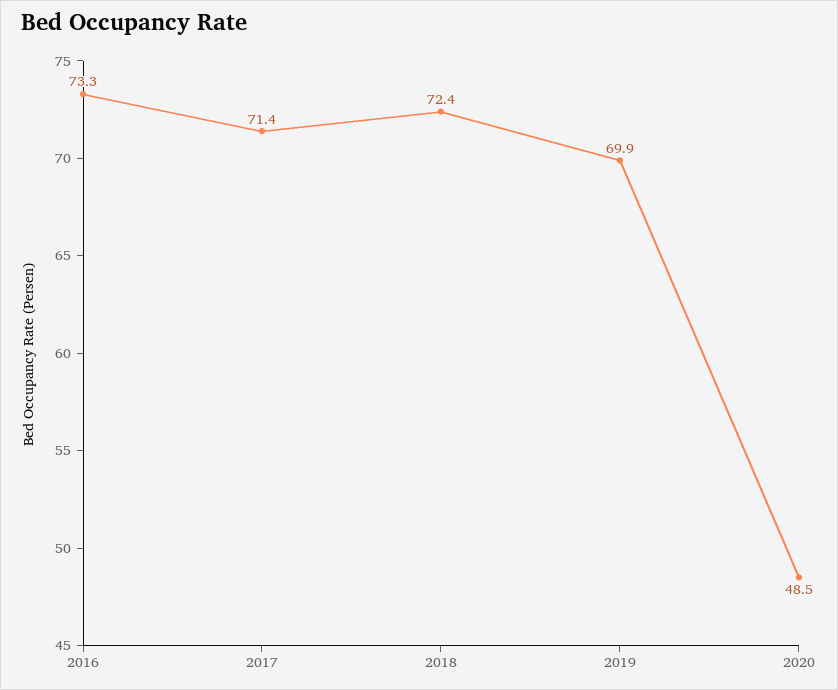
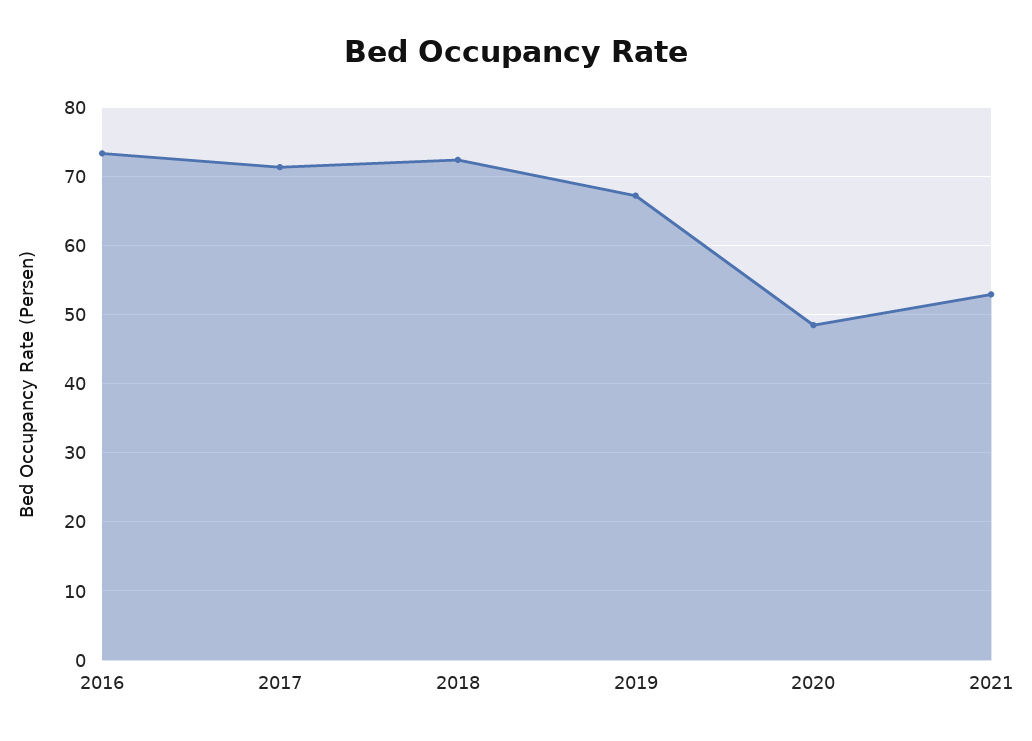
2019: 69.9 -> 67
2021: none -> 53

